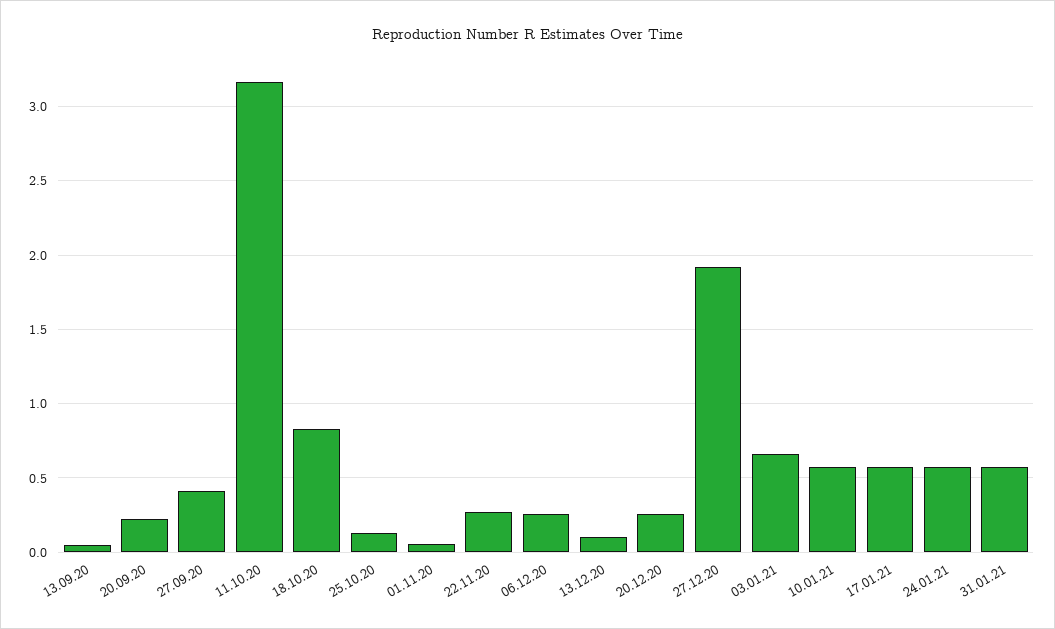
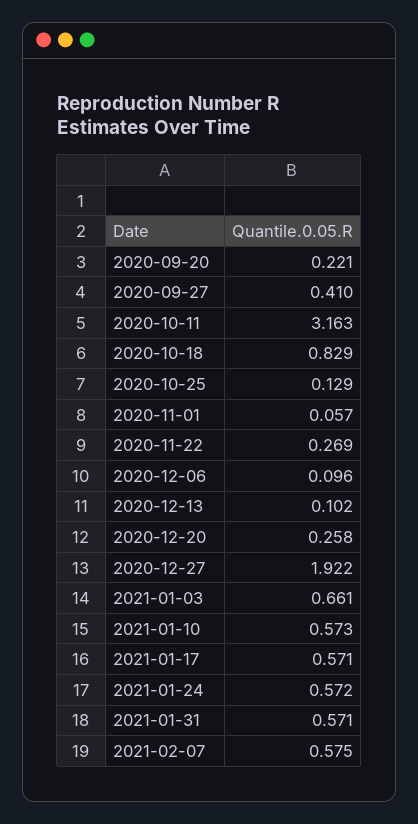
13.09.20: 0.05 -> none
06.12.20: 0.25 -> 0.096
2021-02-07: none -> 0.575

